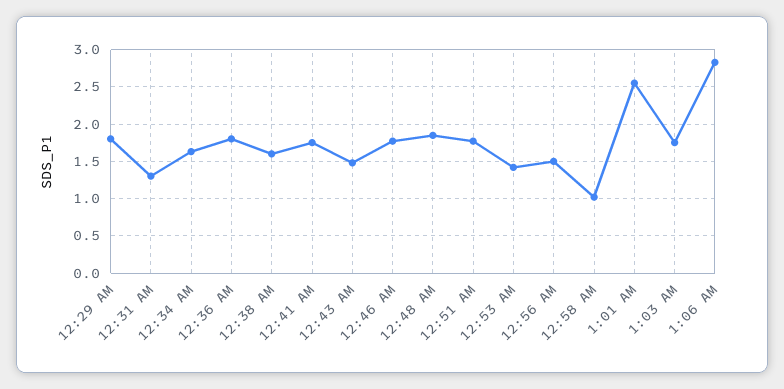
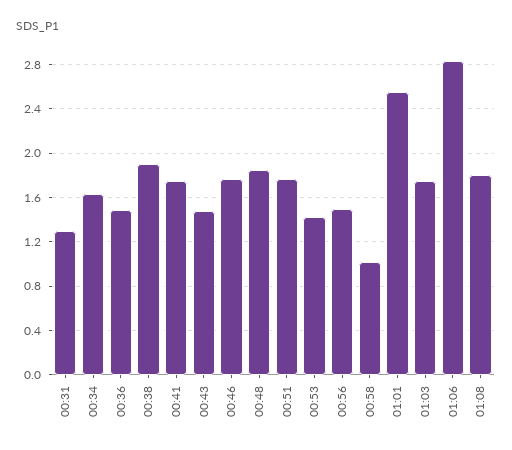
12:29 AM: 1.8 -> none
12:36 AM: 1.8 -> 1.5
12:38 AM: 1.6 -> 1.9
01:08: none -> 1.8

